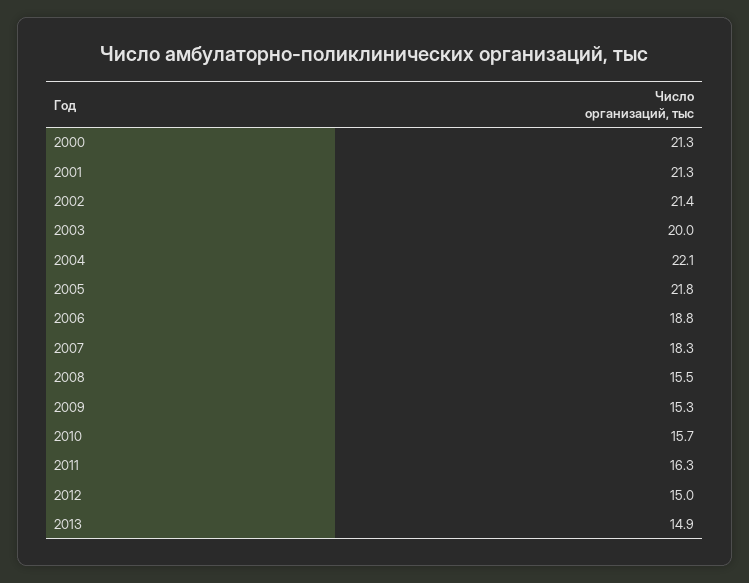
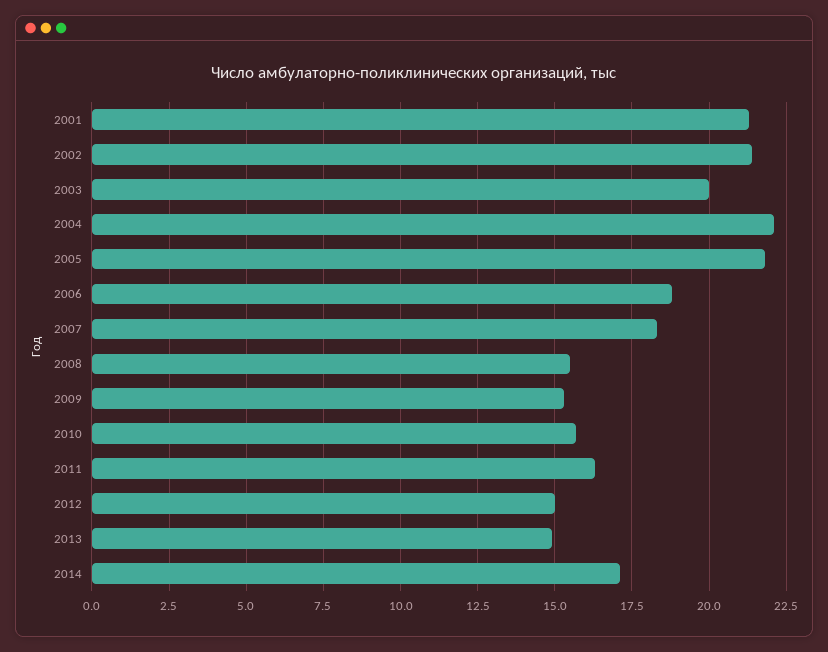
2000: 21.3 -> none
2014: none -> 17

